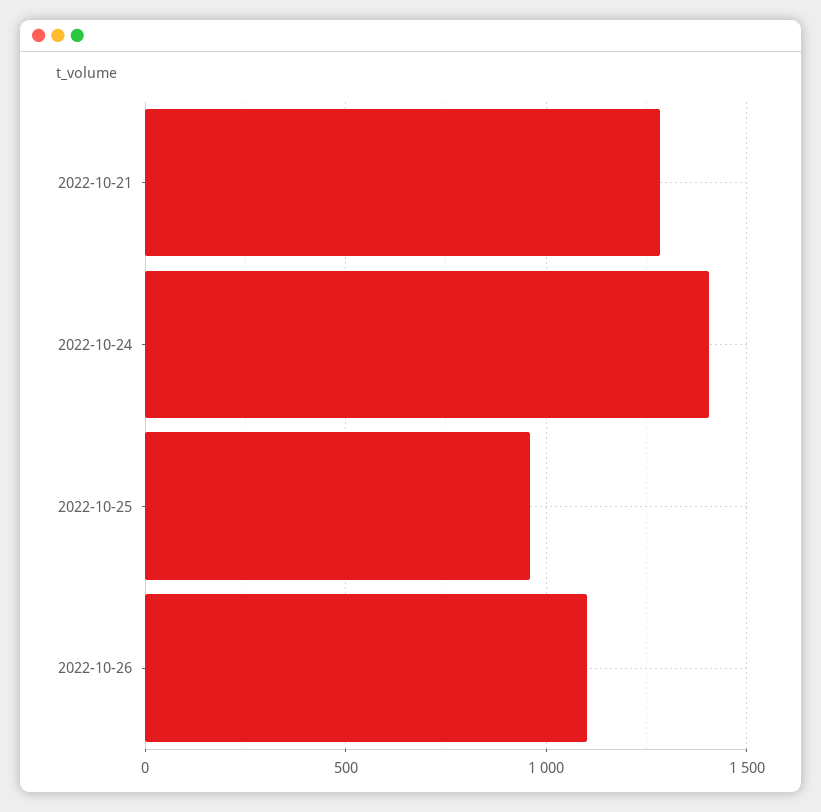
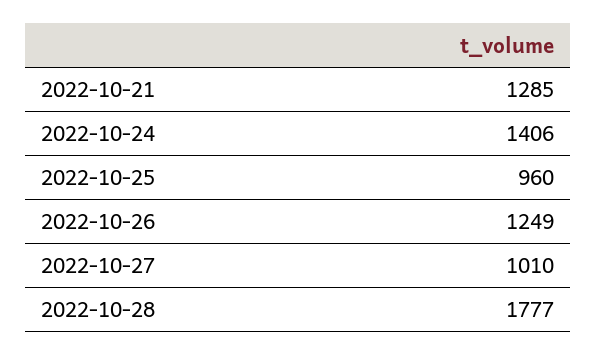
2022-10-26: 1100 -> 1249
2022-10-27: none -> 1010
2022-10-28: none -> 1777

